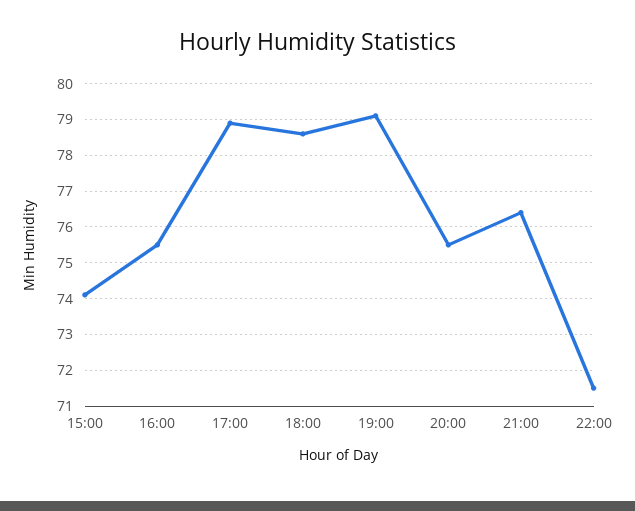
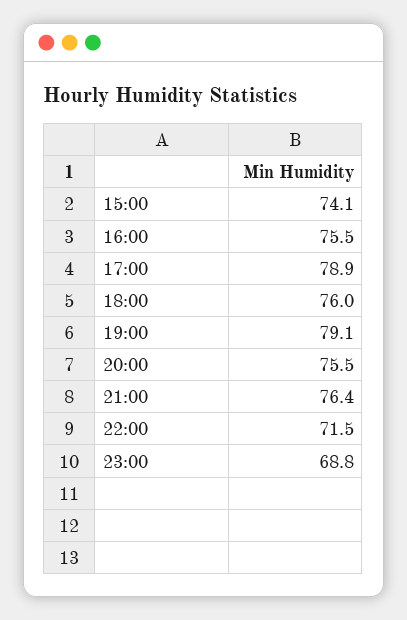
18:00: 78.5 -> 76
23:00: none -> 68.8

